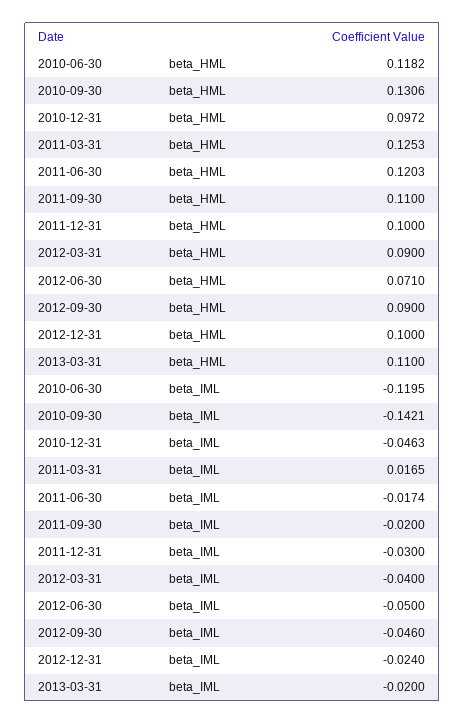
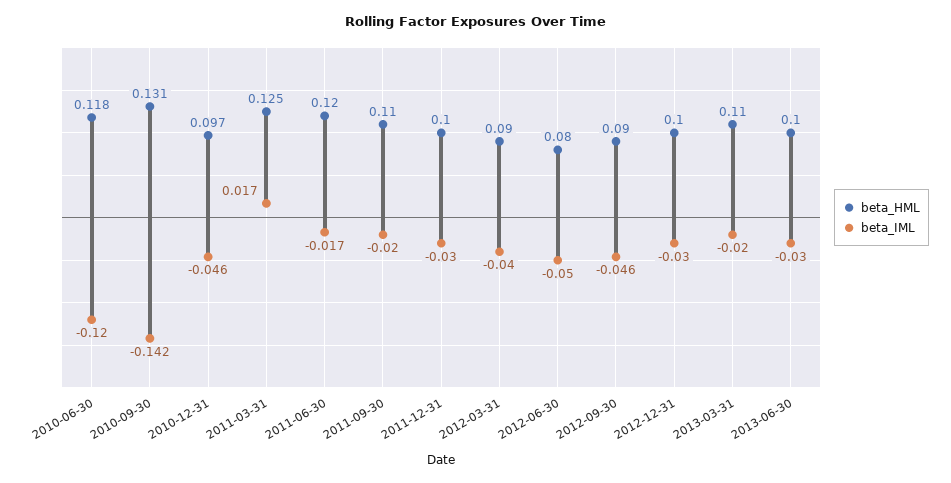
beta_HML, 2012-06-30: 0.071 -> 0.08
beta_IML, 2012-12-31: -0.024 -> -0.03
beta_HML, 2013-06-30: none -> 0.1
beta_IML, 2013-06-30: none -> -0.03

